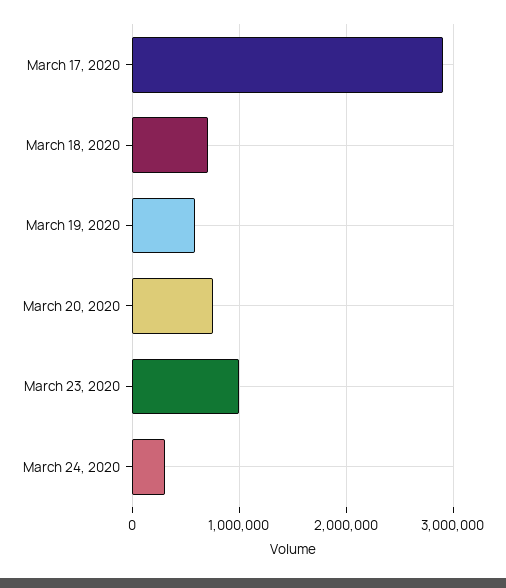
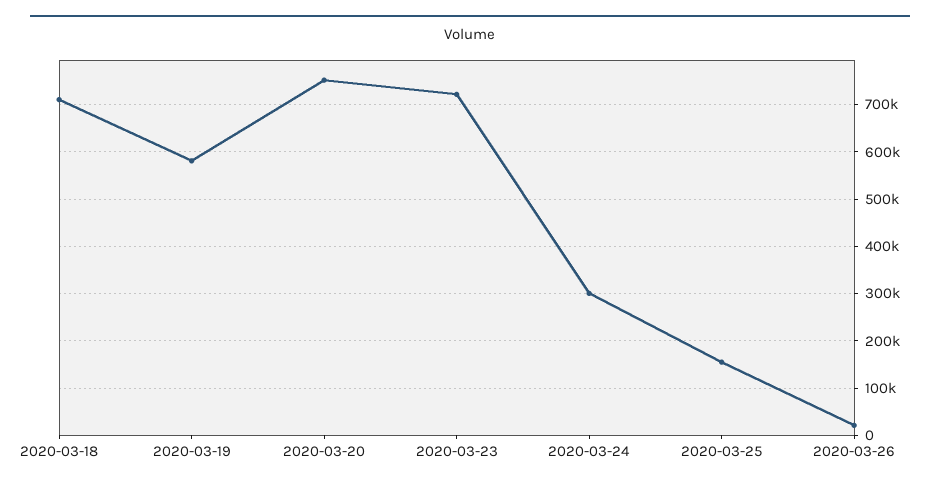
March 17, 2020: 2900000 -> none
March 23, 2020: 1000000 -> 720000
2020-03-25: none -> 160000
2020-03-26: none -> 20000

